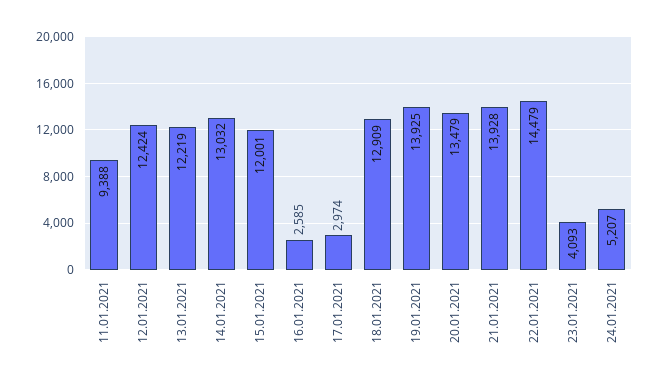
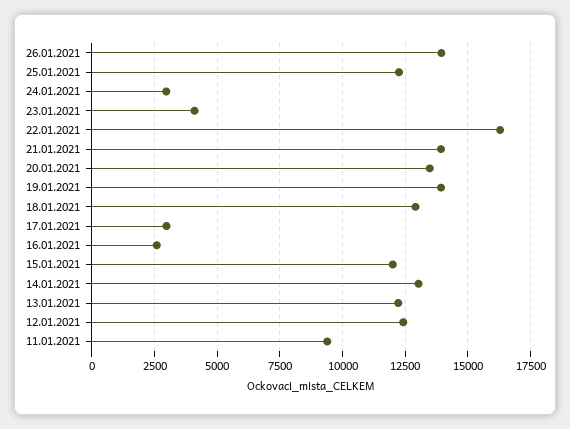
22.01.2021: 14479 -> 16250
24.01.2021: 5207 -> 3000
26.01.2021: none -> 14000
25.01.2021: none -> 12250

